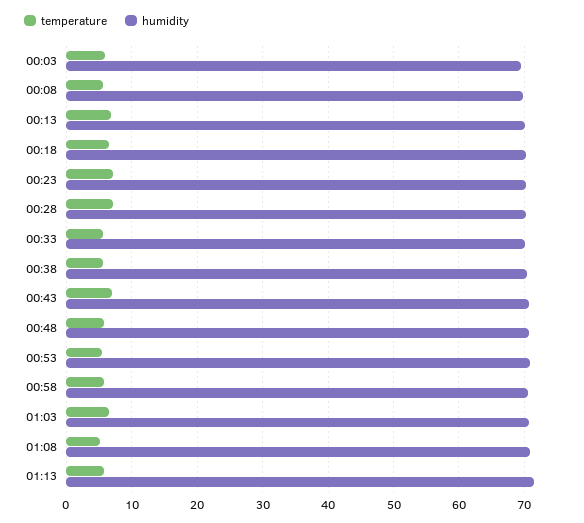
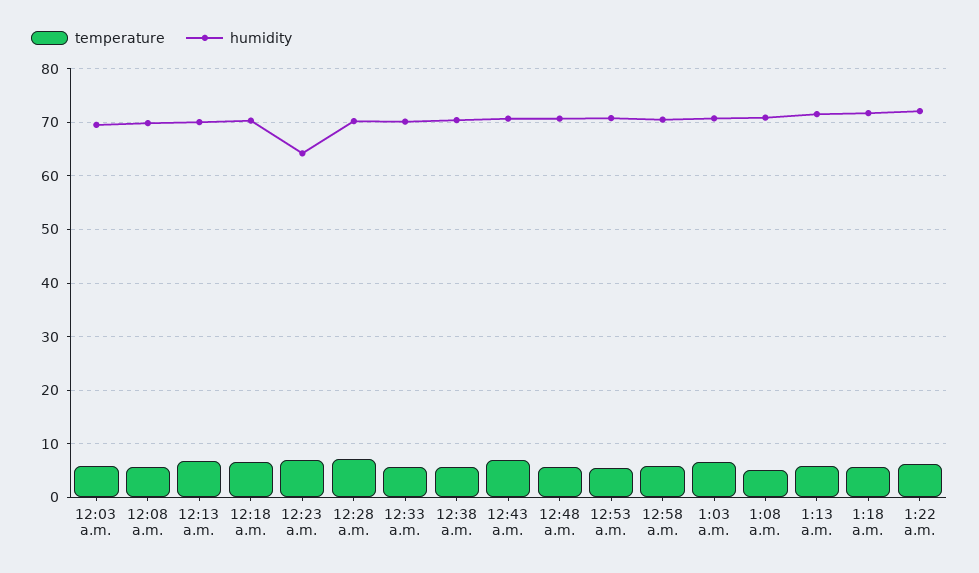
humidity, 00:23: 70 -> 64
temperature, 1:18 a.m.: none -> 6
humidity, 1:18 a.m.: none -> 72
temperature, 1:22 a.m.: none -> 6
humidity, 1:22 a.m.: none -> 72

